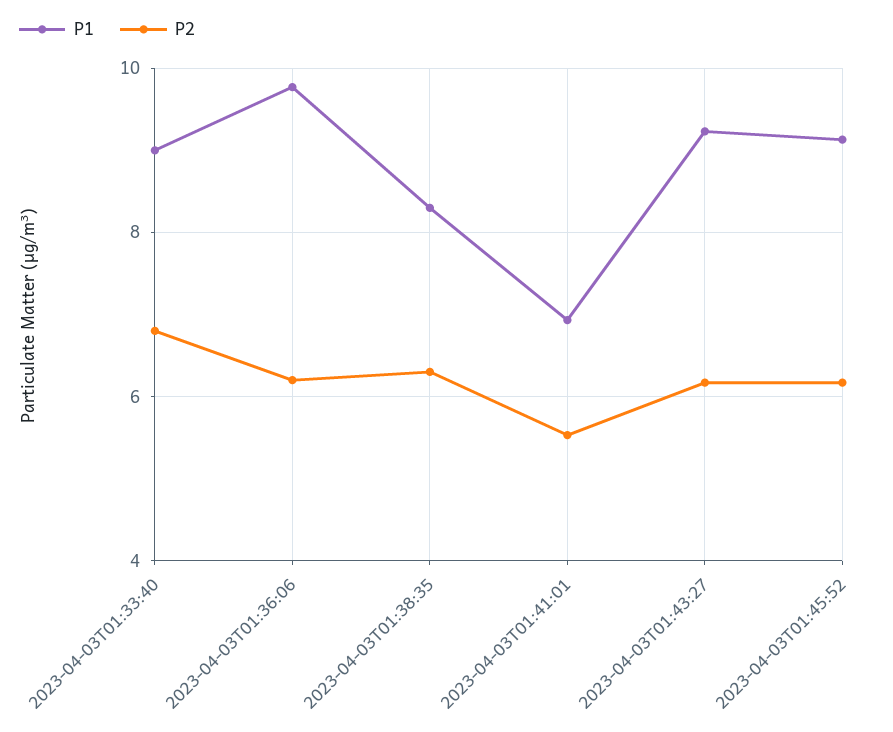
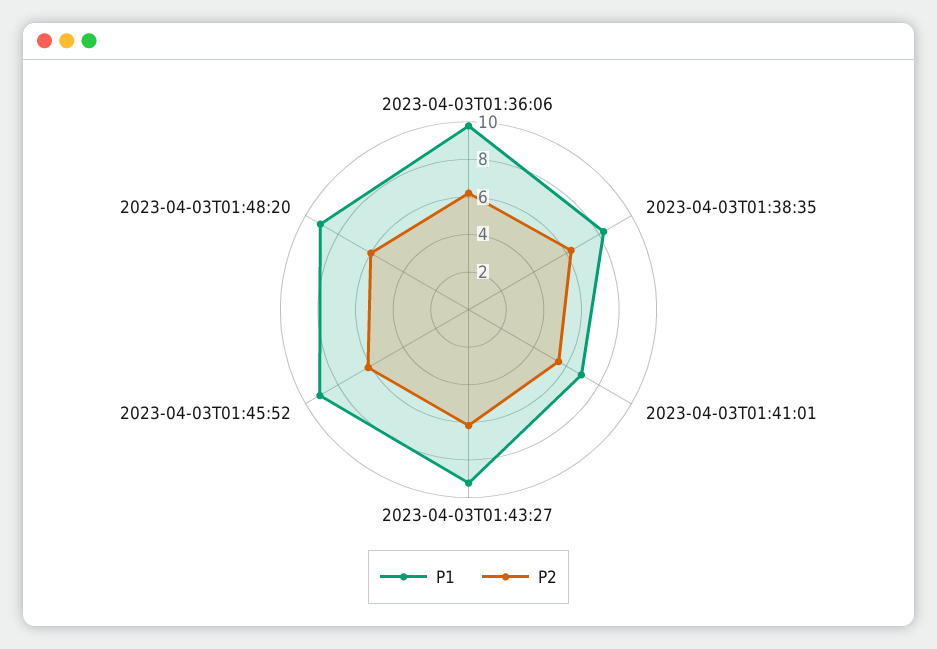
P1, 2023-04-03T01:33:40: 9 -> none
P2, 2023-04-03T01:33:40: 6.8 -> none
P1, 2023-04-03T01:48:20: none -> 9
P2, 2023-04-03T01:48:20: none -> 6

